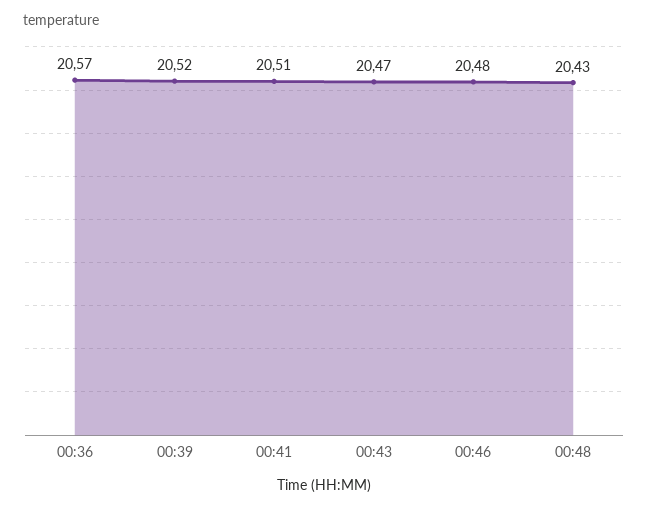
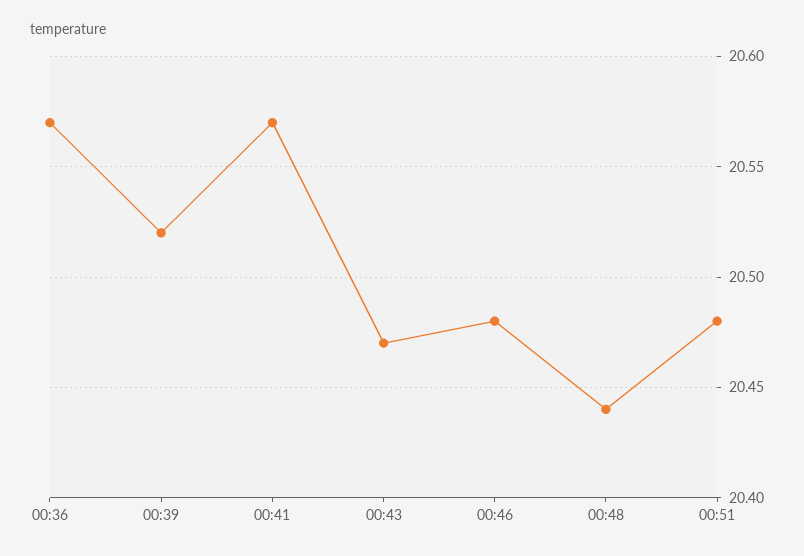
00:41: 20.51 -> 20.57
00:48: 20.43 -> 20.44
00:51: none -> 20.48

